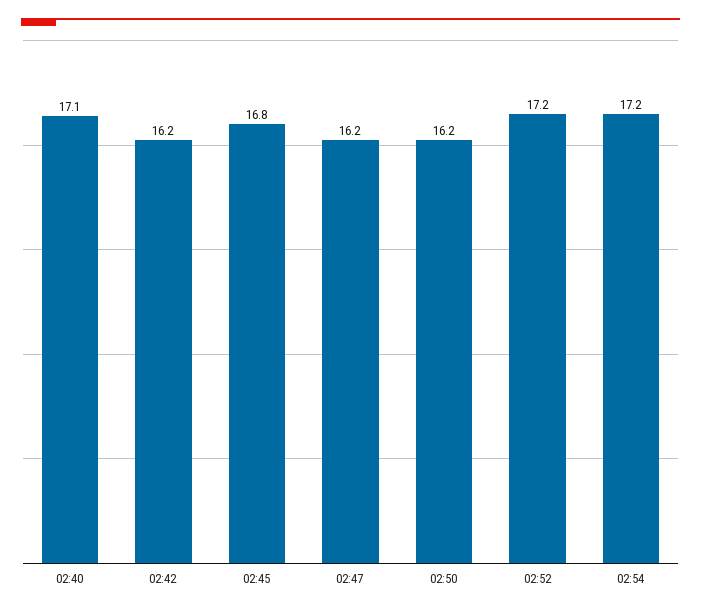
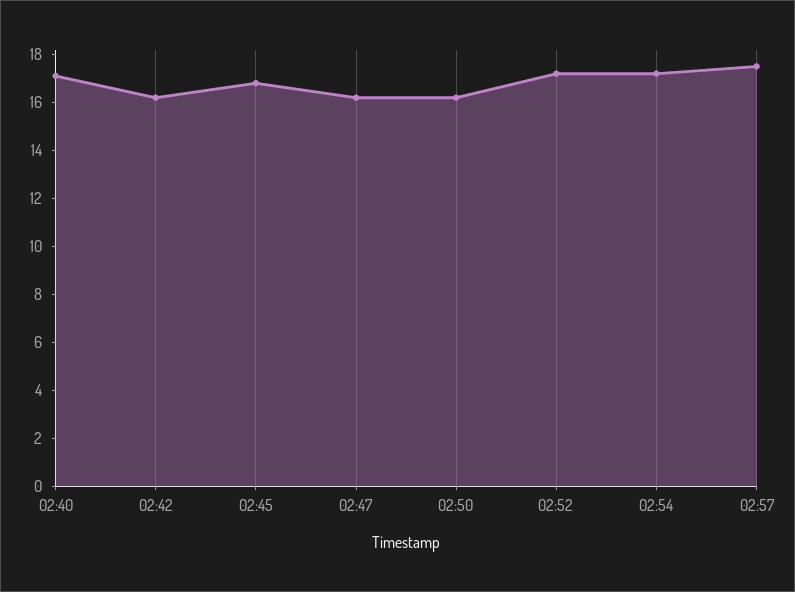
02:57: none -> 17.5

